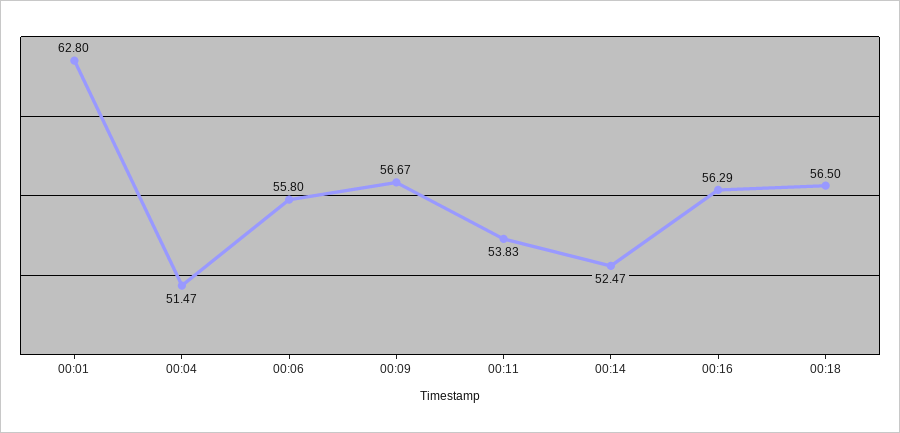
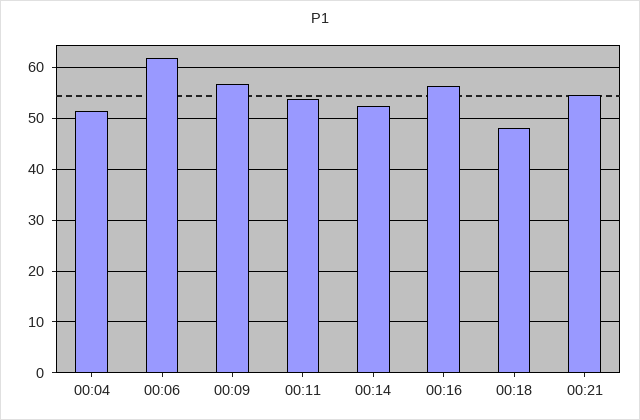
00:01: 62.8 -> none
00:06: 55.8 -> 62
00:18: 56.5 -> 48
00:21: none -> 54

